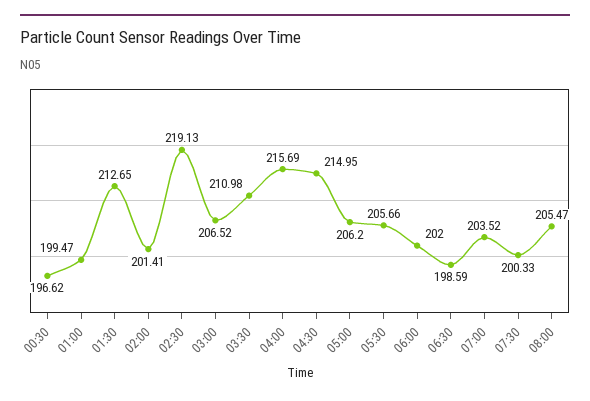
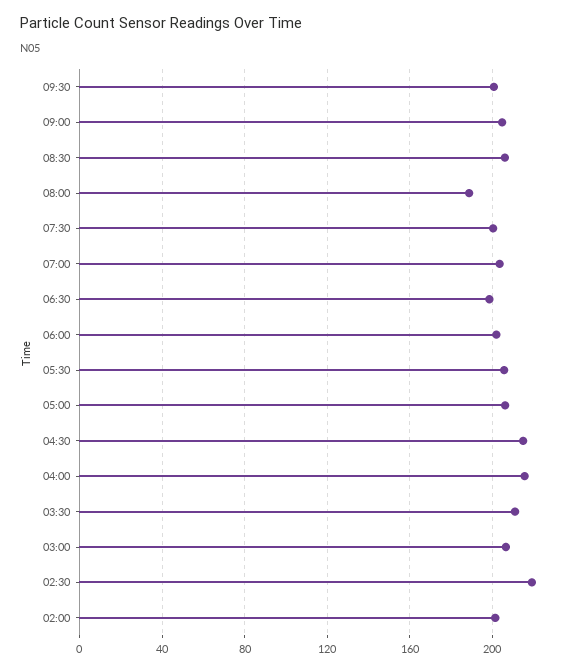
00:30: 196.62 -> none
01:00: 199.47 -> none
01:30: 212.65 -> none
08:00: 205.47 -> 190
09:30: none -> 200
09:00: none -> 205
08:30: none -> 205

